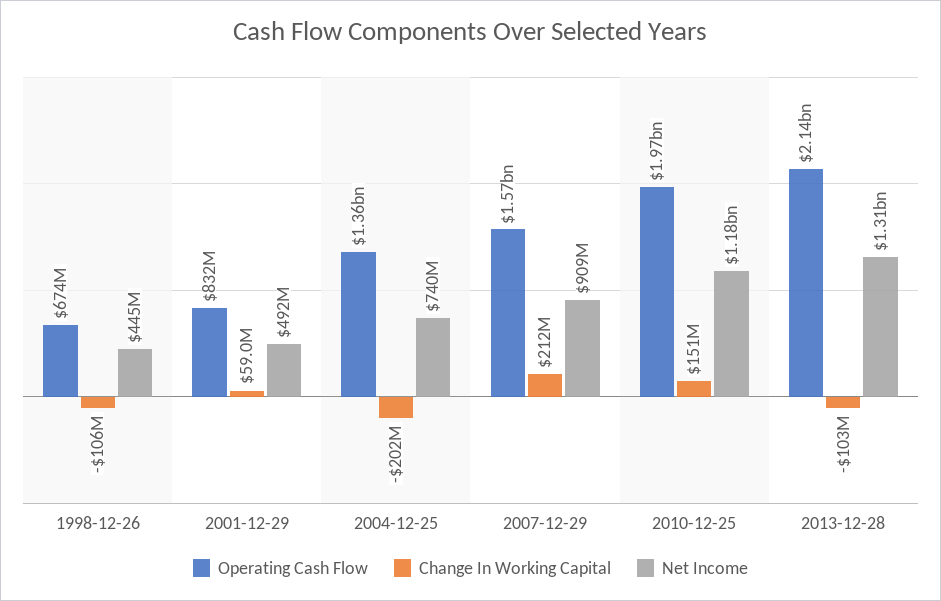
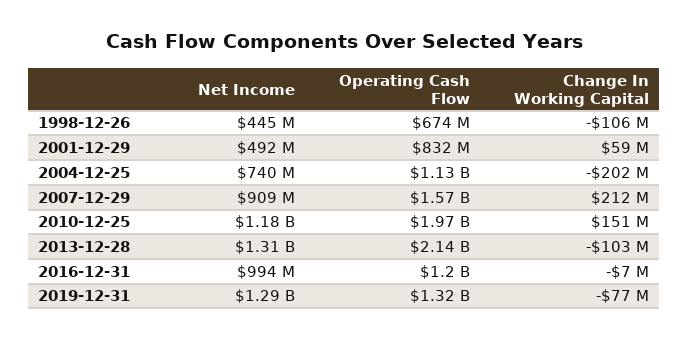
Operating Cash Flow, 2004-12-25: 1360000000 -> 1130000000
Net Income, 2016-12-31: none -> 994000000
Operating Cash Flow, 2016-12-31: none -> 1200000000
Change In Working Capital, 2016-12-31: none -> -7000000
Net Income, 2019-12-31: none -> 1290000000
Operating Cash Flow, 2019-12-31: none -> 1320000000
Change In Working Capital, 2019-12-31: none -> -77000000

